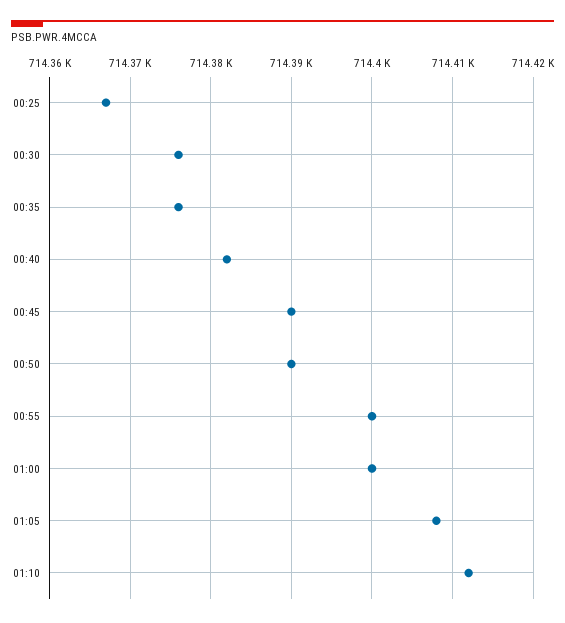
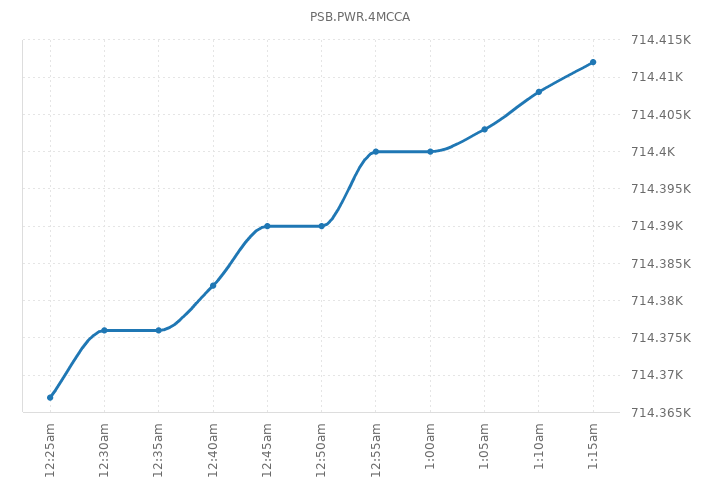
01:05: 714408 -> 714403
01:10: 714412 -> 714408
1:15am: none -> 714412

